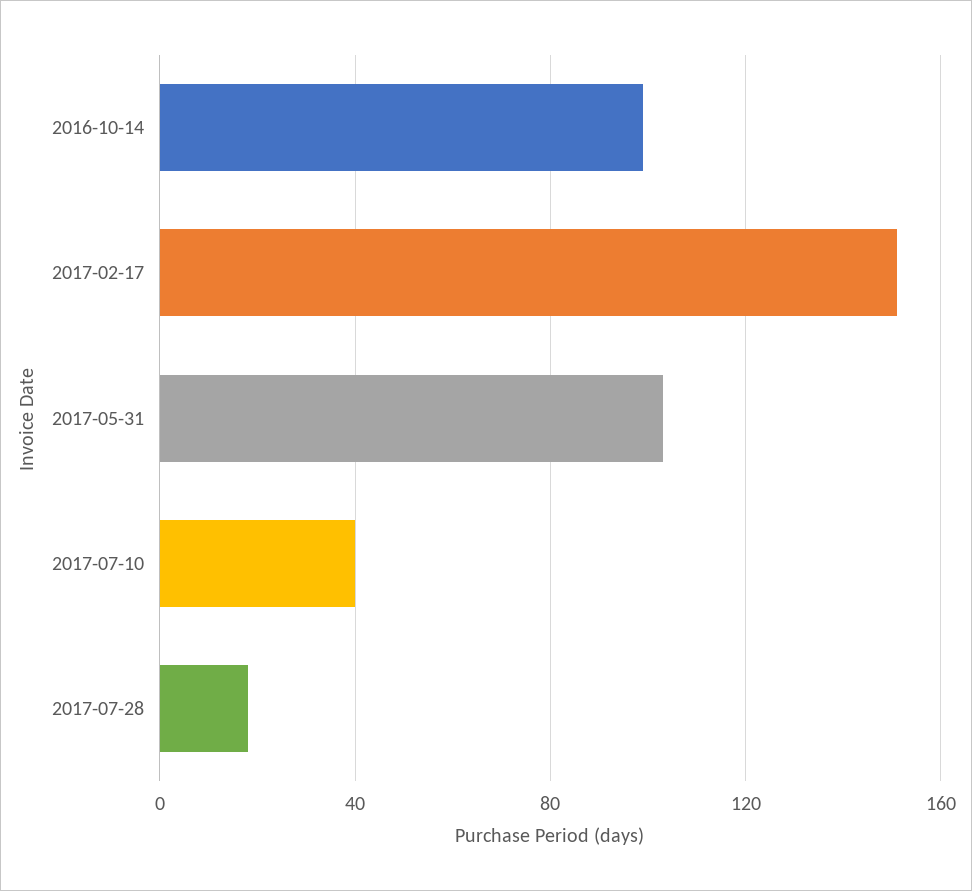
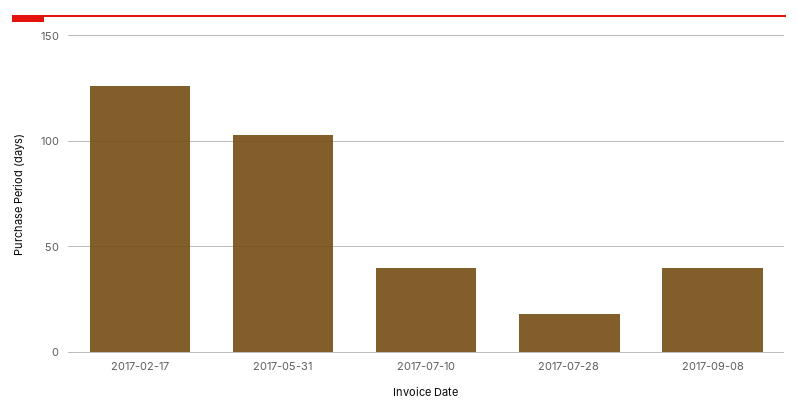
2016-10-14: 100 -> none
2017-02-17: 150 -> 125
2017-09-08: none -> 40

